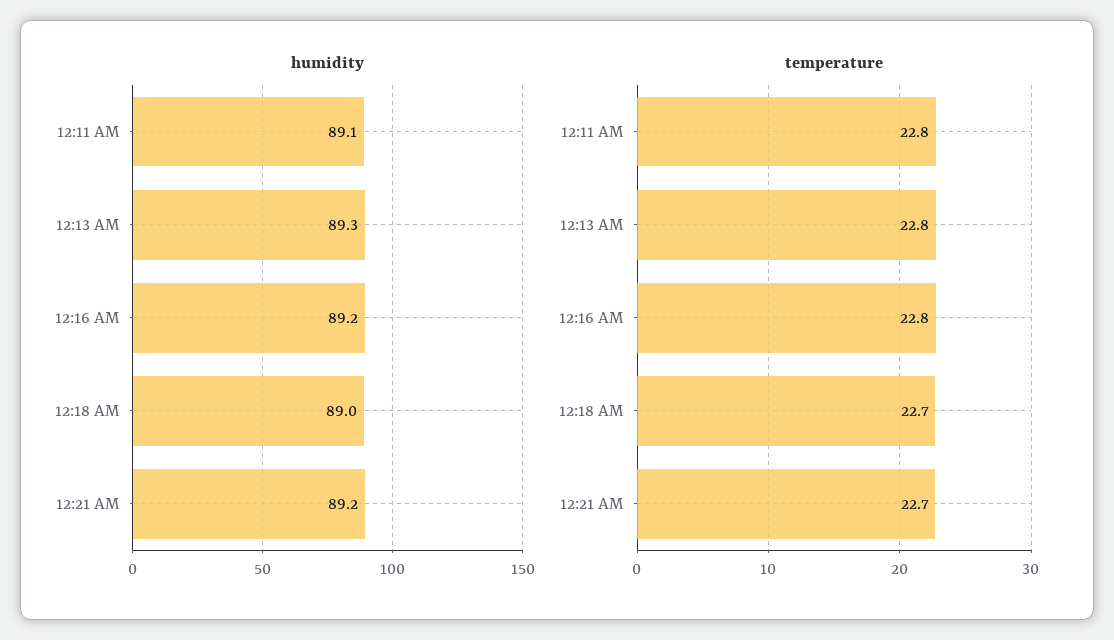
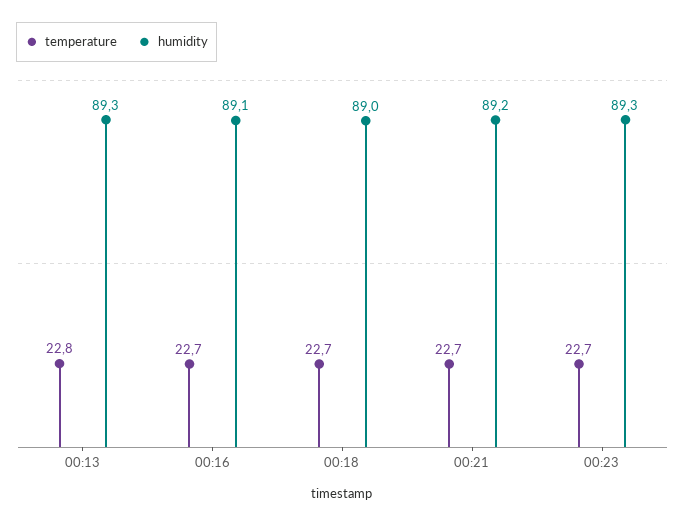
humidity, 12:11 AM: 89.1 -> none
humidity, 12:16 AM: 89.2 -> 89.1
temperature, 12:11 AM: 22.8 -> none
temperature, 12:16 AM: 22.8 -> 22.7
temperature, 00:23: none -> 22.7
humidity, 00:23: none -> 89.3

